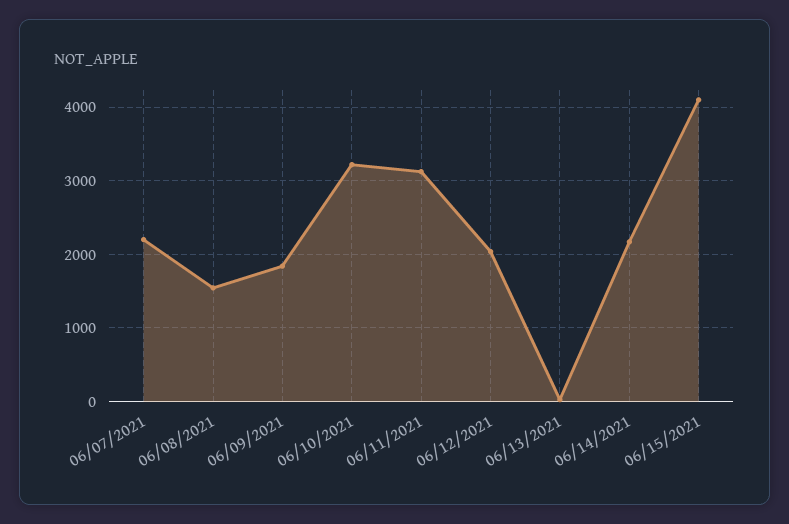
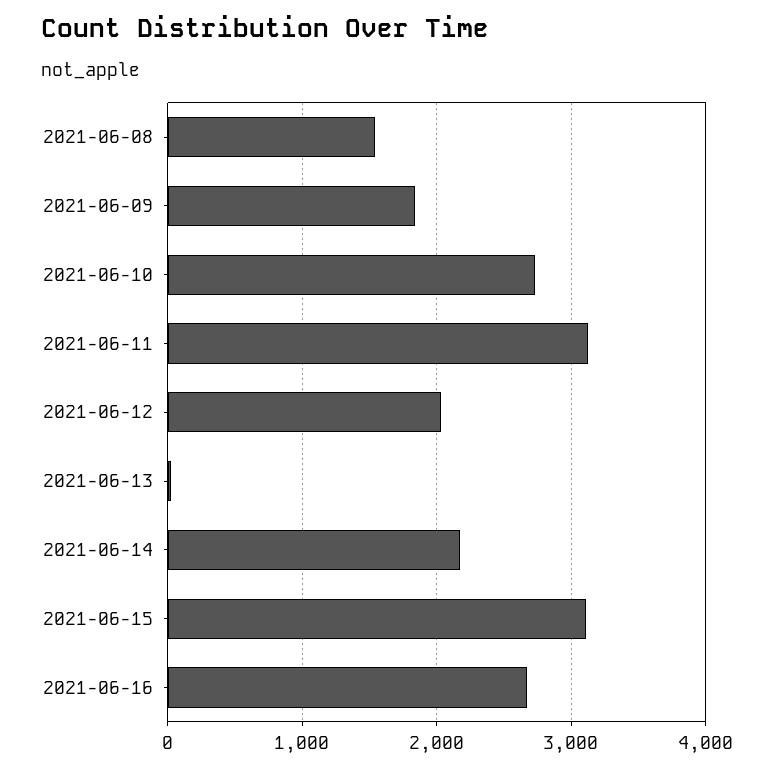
06/07/2021: 2200 -> none
06/10/2021: 3200 -> 2700
06/15/2021: 4100 -> 3100
2021-06-16: none -> 2700

